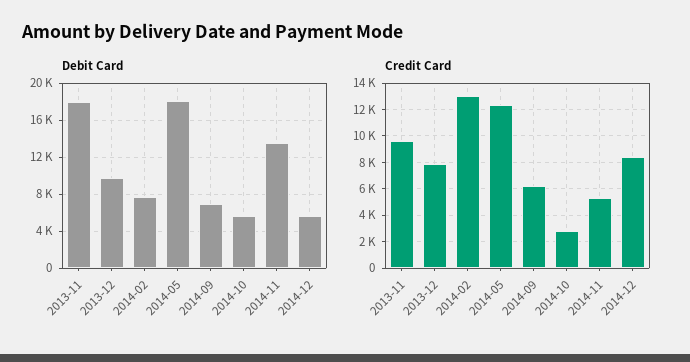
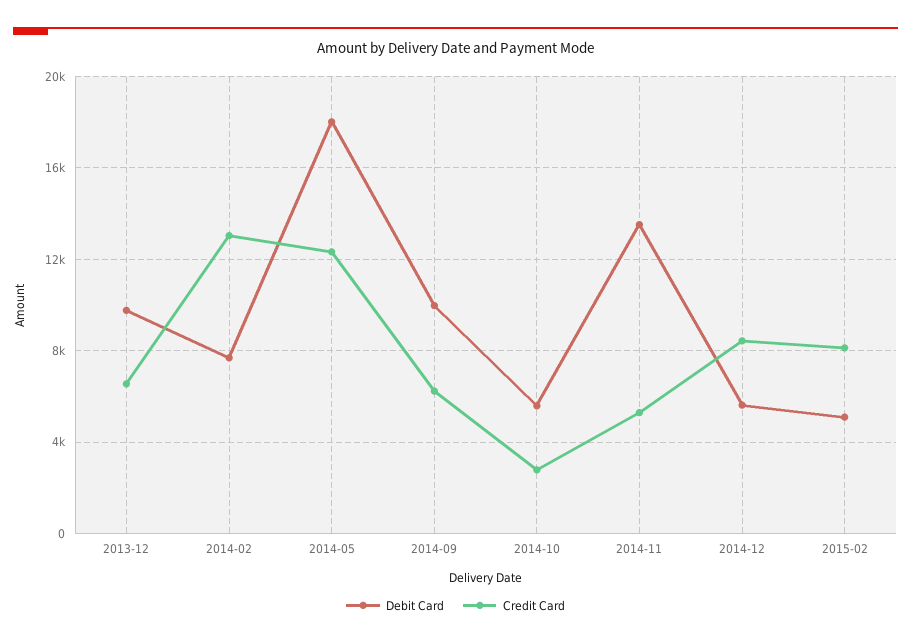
Debit Card, 2013-11: 18000 -> none
Debit Card, 2014-09: 7000 -> 10000
Credit Card, 2013-11: 9500 -> none
Credit Card, 2013-12: 8000 -> 6500
Debit Card, 2015-02: none -> 5000
Credit Card, 2015-02: none -> 8000

